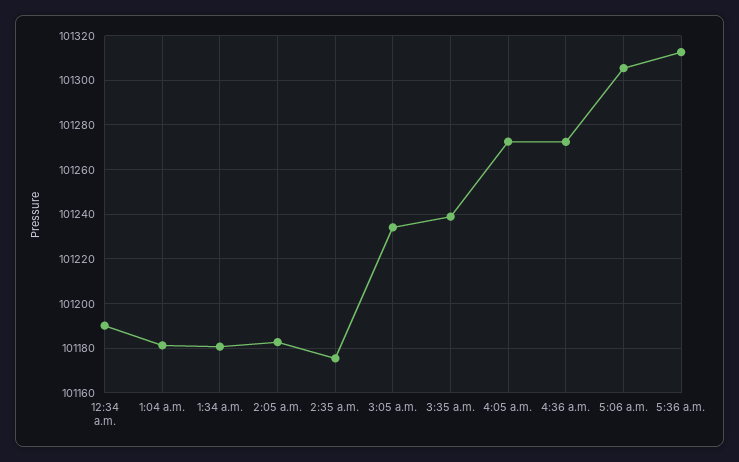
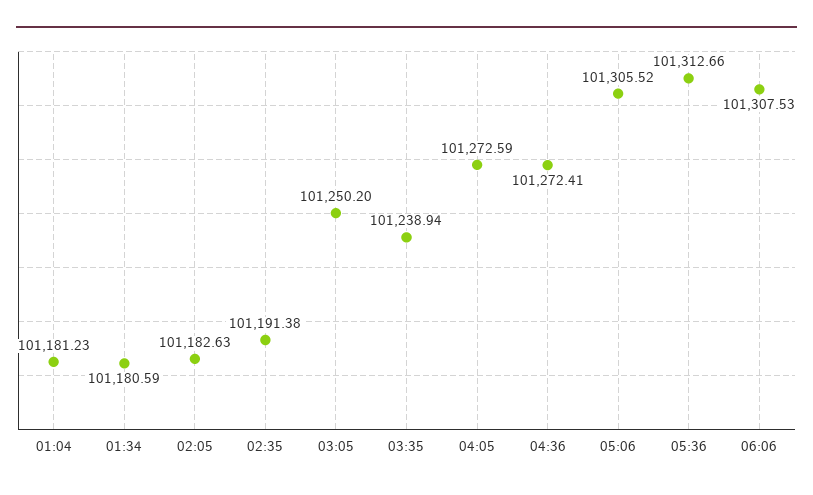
12:34 a.m.: 101190 -> none
2:35 a.m.: 101175 -> 101191.38
3:05 a.m.: 101235 -> 101250.2
06:06: none -> 101307.53

